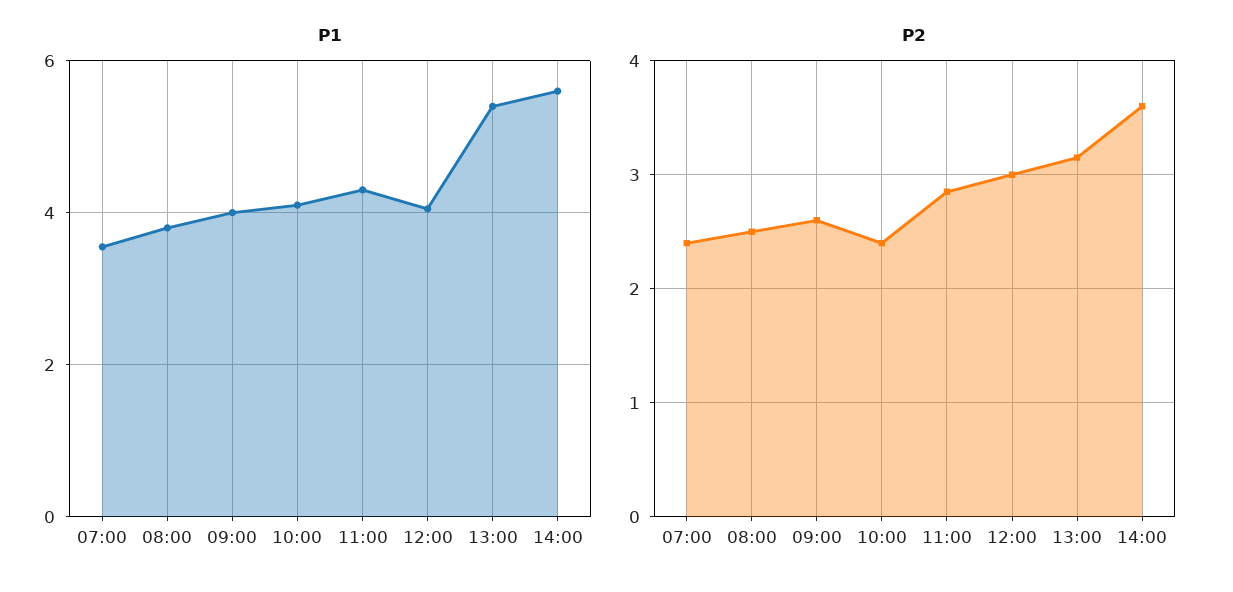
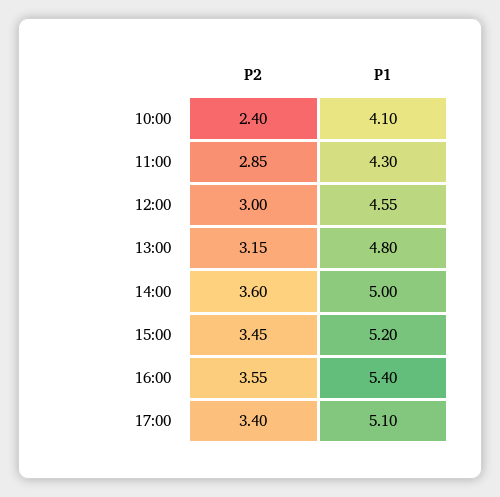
P1, 07:00: 3.6 -> none
P1, 08:00: 3.8 -> none
P1, 09:00: 4 -> none
P1, 12:00: 4 -> 4.55
P1, 13:00: 5.4 -> 4.8
P1, 14:00: 5.6 -> 5
P2, 07:00: 2.4 -> none
P2, 08:00: 2.5 -> none
P2, 09:00: 2.6 -> none
P2, 15:00: none -> 3.45
P1, 15:00: none -> 5.2
P2, 16:00: none -> 3.55
P1, 16:00: none -> 5.4
P2, 17:00: none -> 3.4
P1, 17:00: none -> 5.1

